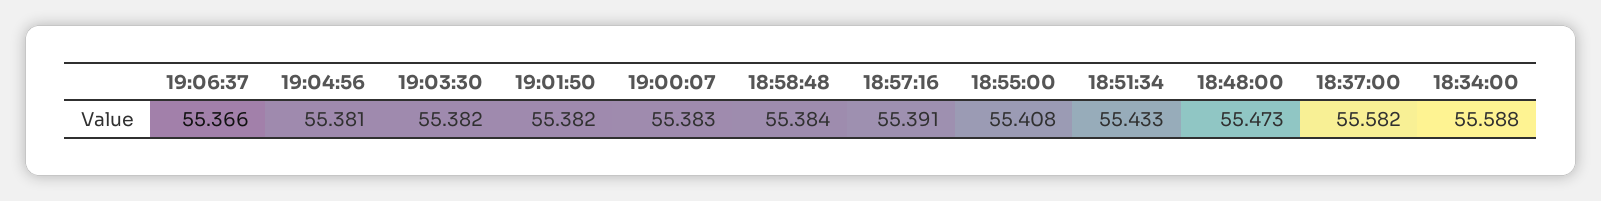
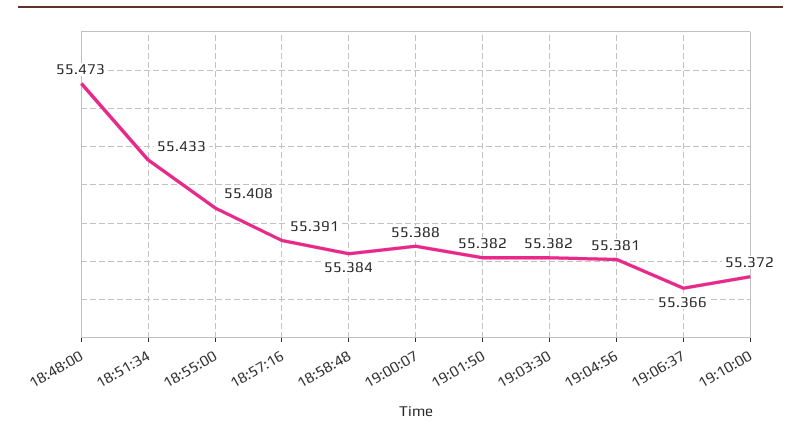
19:00:07: 55.383 -> 55.388
18:37:00: 55.582 -> none
18:34:00: 55.588 -> none
19:10:00: none -> 55.372

